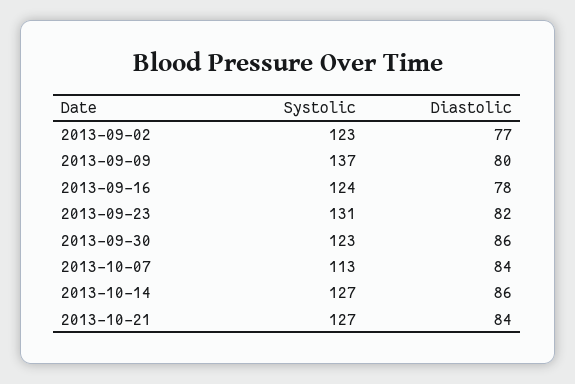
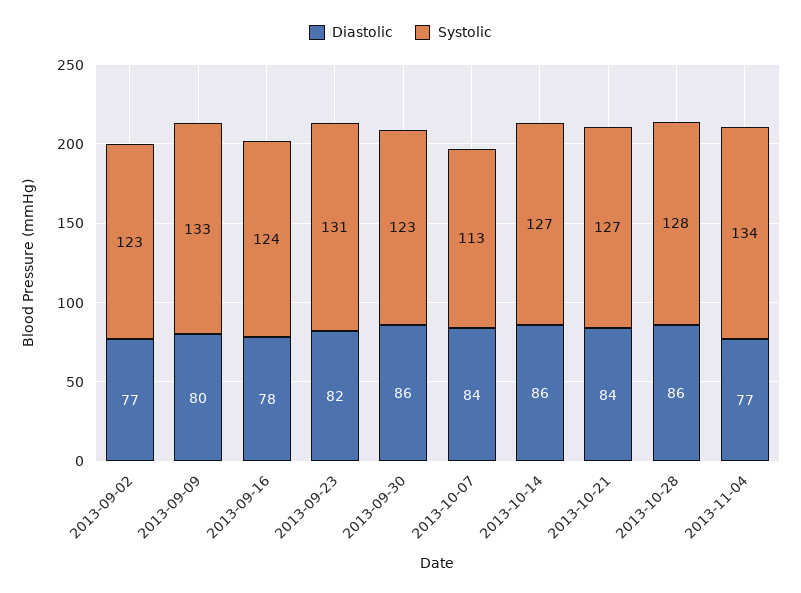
Systolic, 2013-09-09: 137 -> 133
Diastolic, 2013-10-28: none -> 86
Systolic, 2013-10-28: none -> 128
Diastolic, 2013-11-04: none -> 77
Systolic, 2013-11-04: none -> 134

